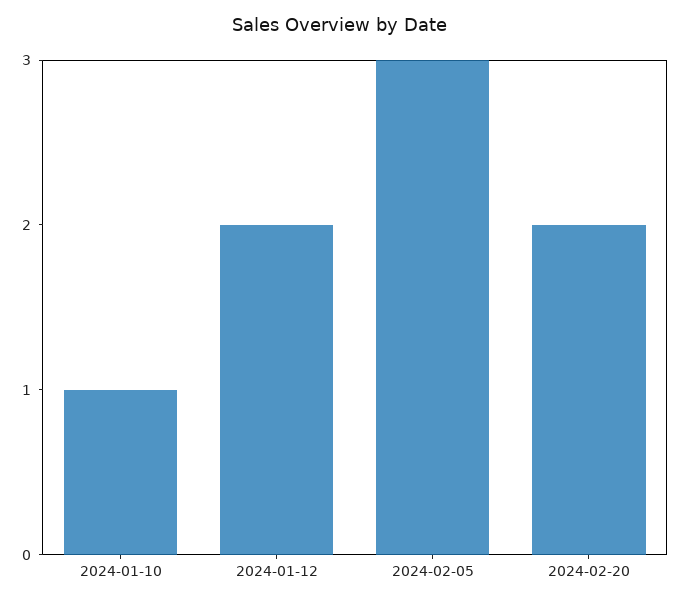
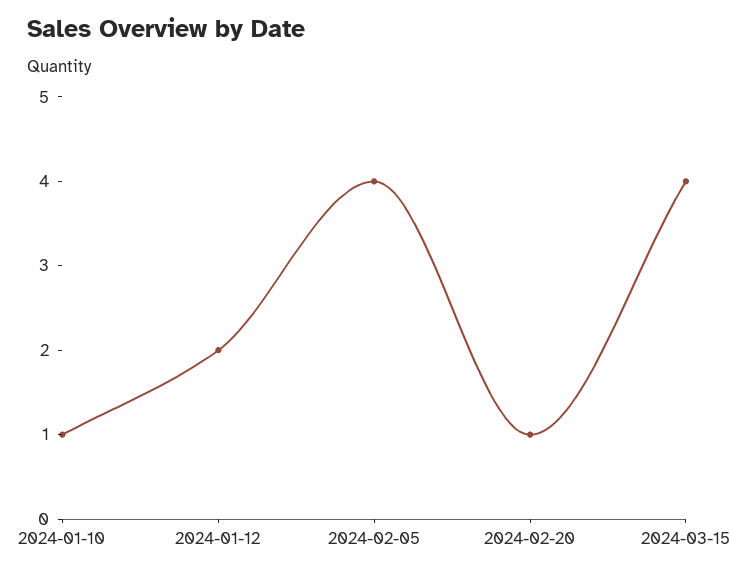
2024-02-05: 3 -> 4
2024-02-20: 2 -> 1
2024-03-15: none -> 4

